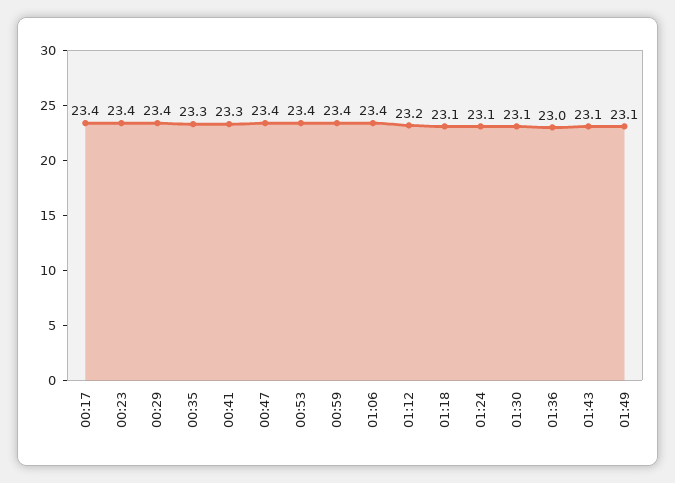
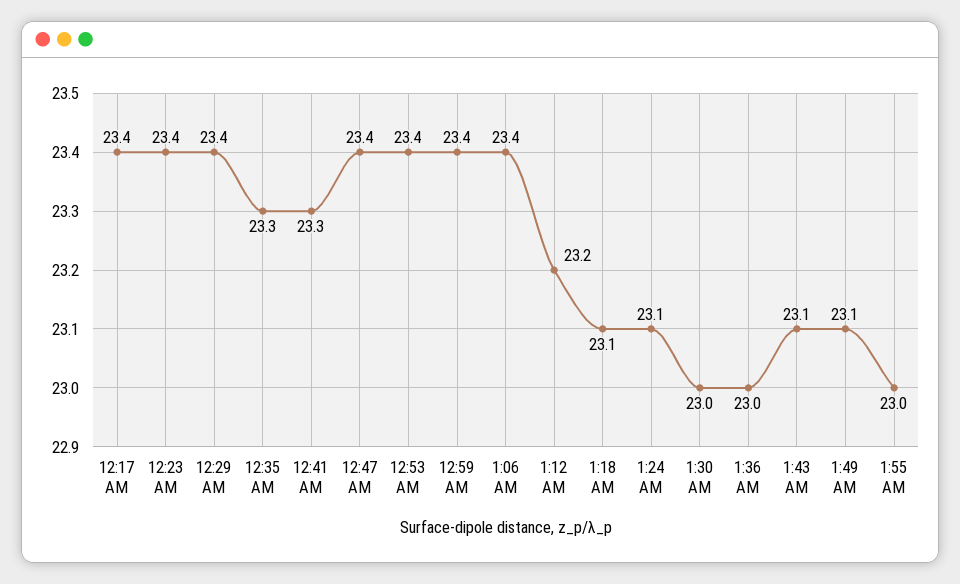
01:30: 23.1 -> 23
1:55 AM: none -> 23

